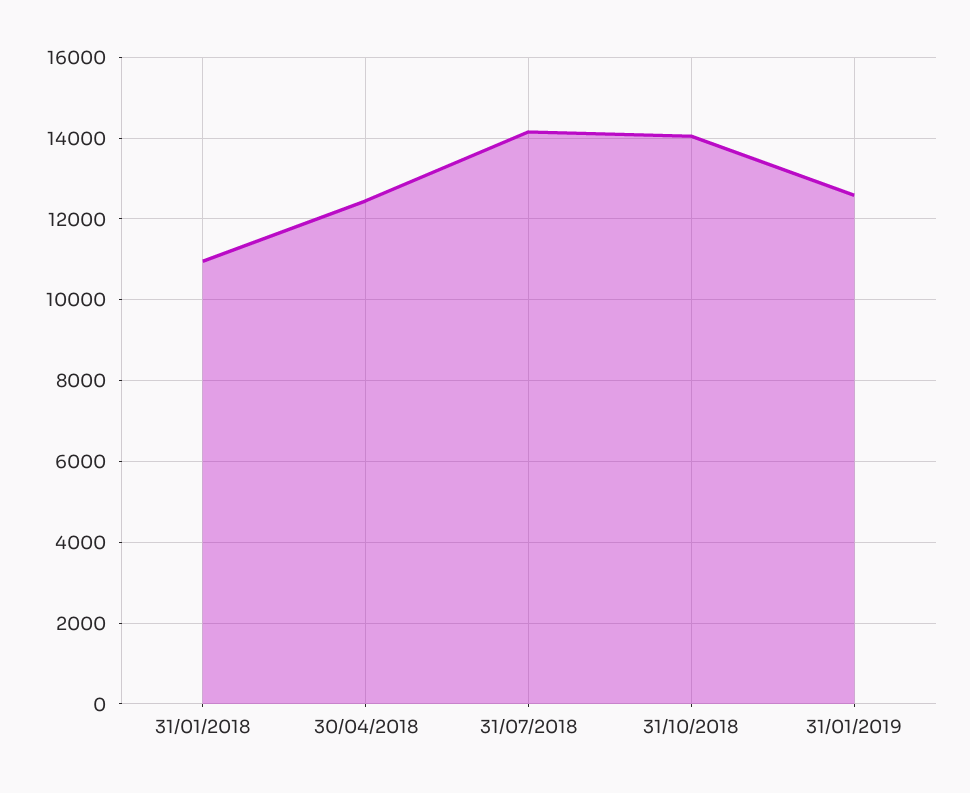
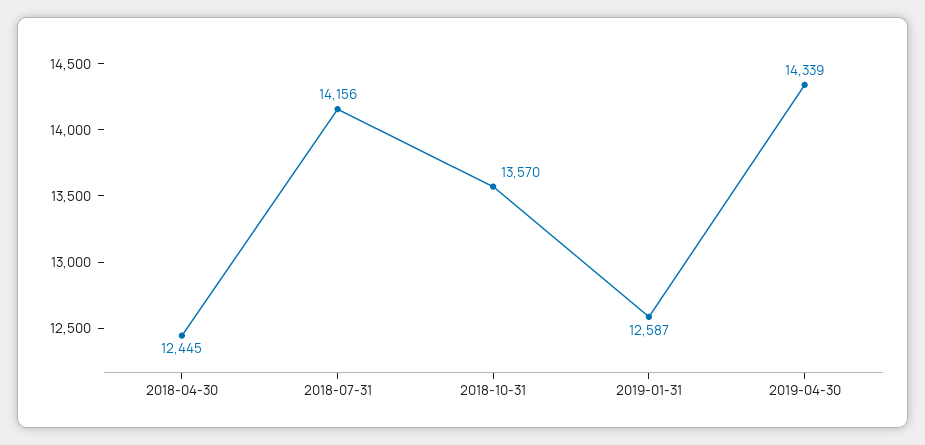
31/01/2018: 11000 -> none
31/10/2018: 14000 -> 13570
2019-04-30: none -> 14339

